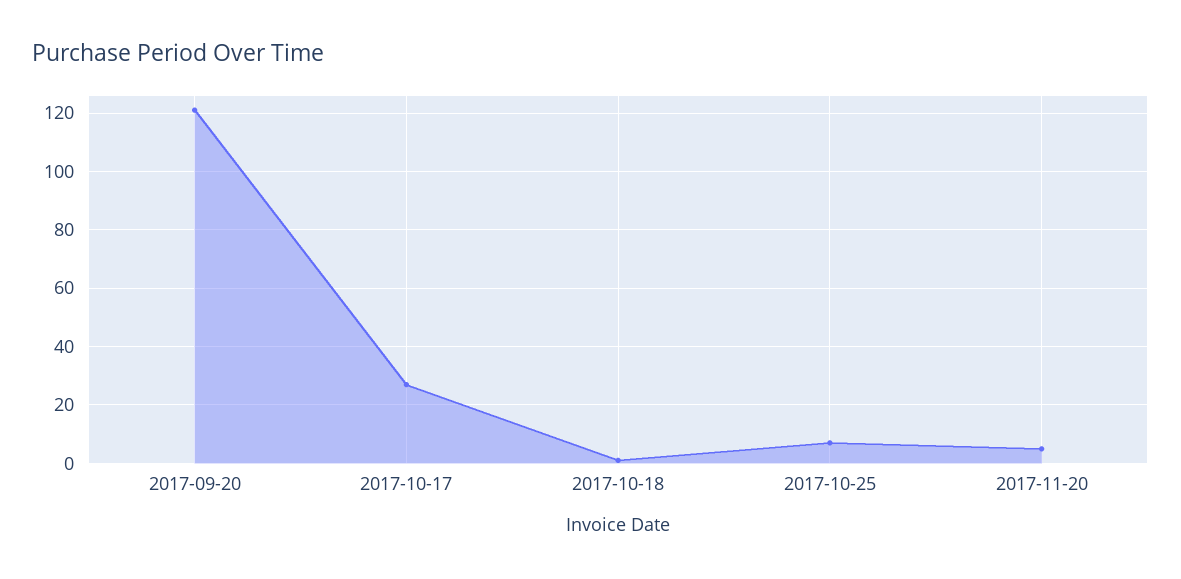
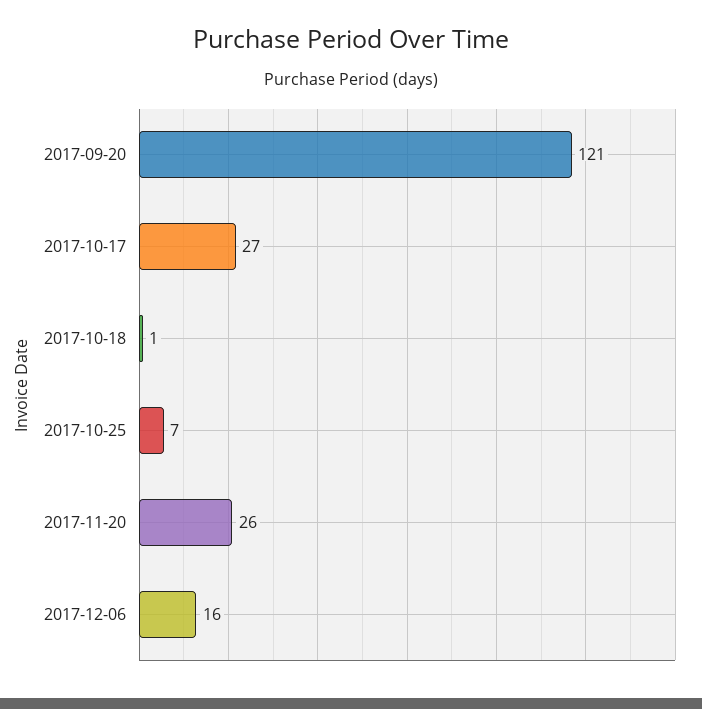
2017-11-20: 5 -> 26
2017-12-06: none -> 16

